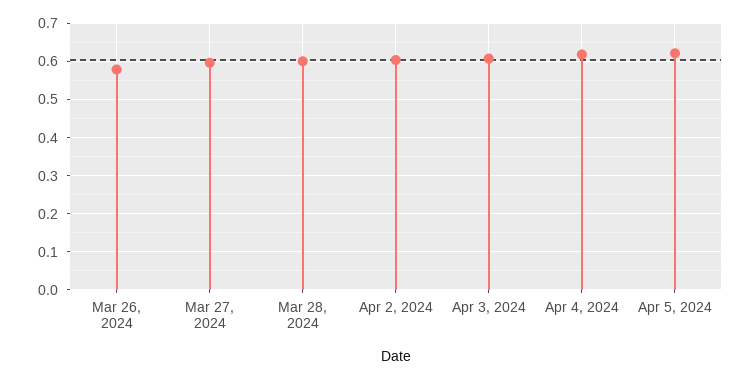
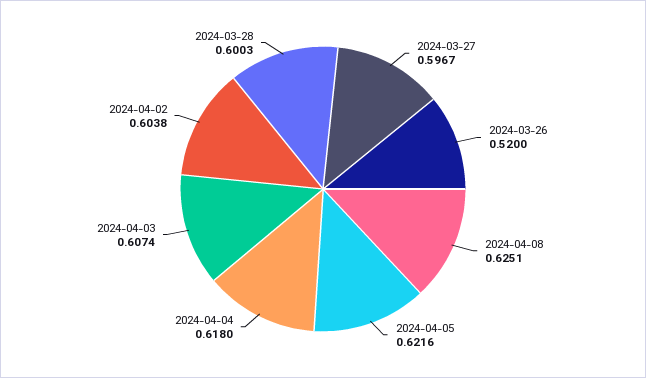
Mar 26, 2024: 0.58 -> 0.52
2024-04-08: none -> 0.6251

